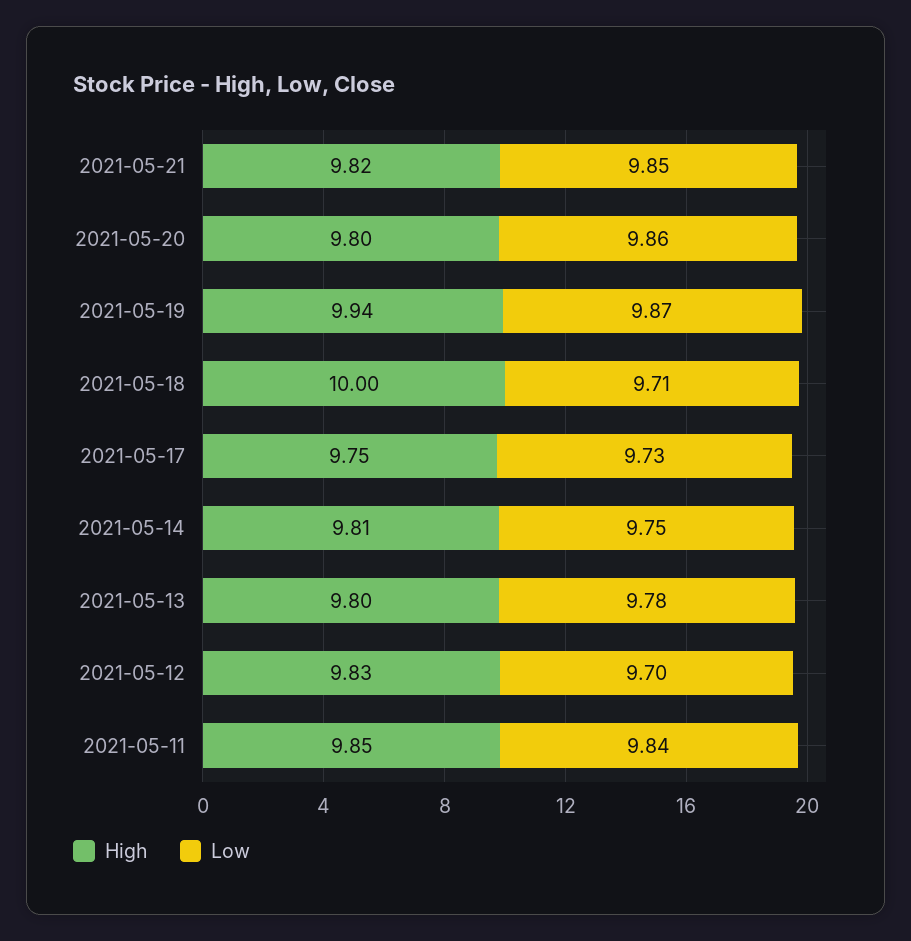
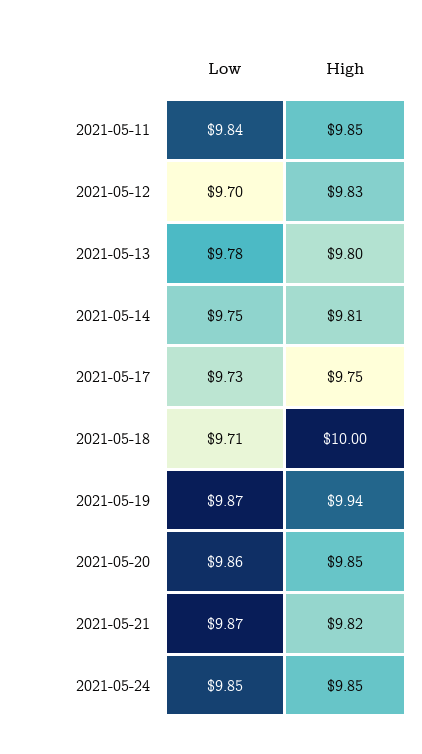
Low, 2021-05-21: 9.85 -> 9.87
High, 2021-05-20: 9.8 -> 9.85
Low, 2021-05-24: none -> 9.85
High, 2021-05-24: none -> 9.85

